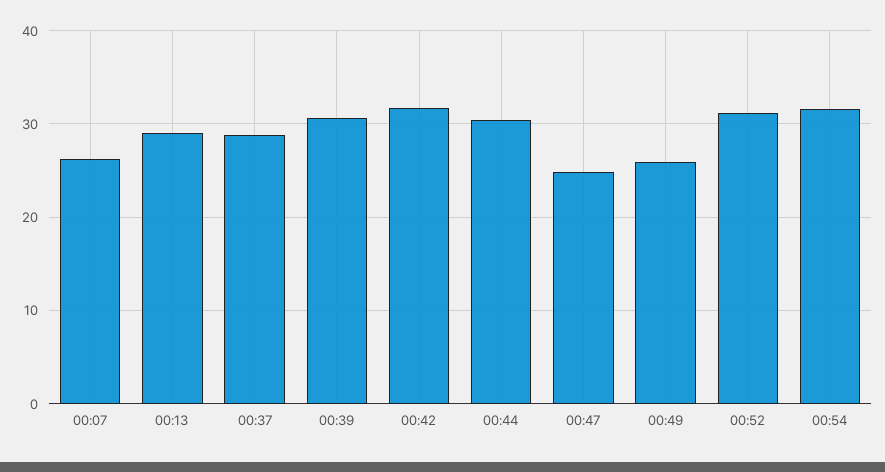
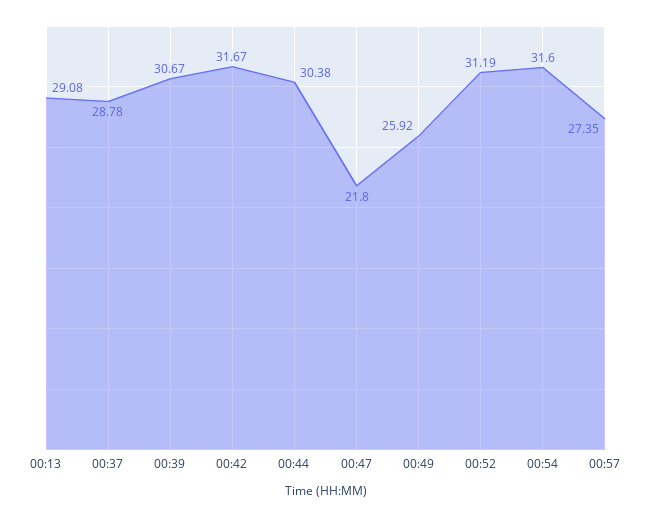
00:07: 26 -> none
00:47: 25 -> 21.8
00:57: none -> 27.35

